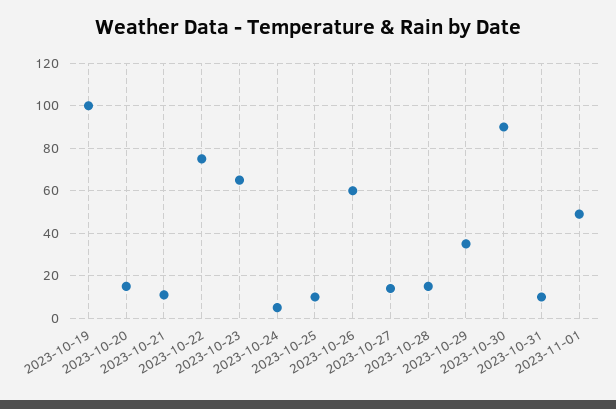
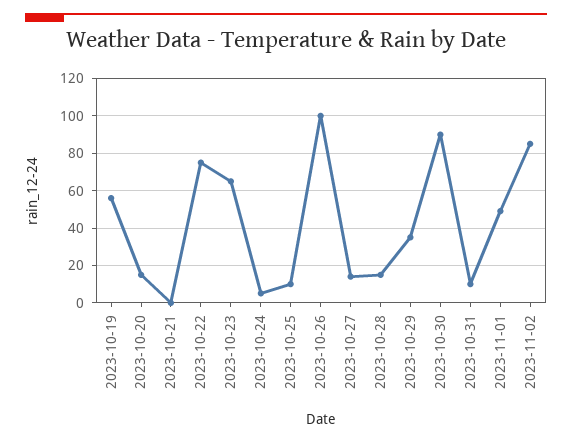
2023-10-19: 100 -> 55
2023-10-21: 10 -> 0
2023-10-26: 60 -> 100
2023-11-02: none -> 85

